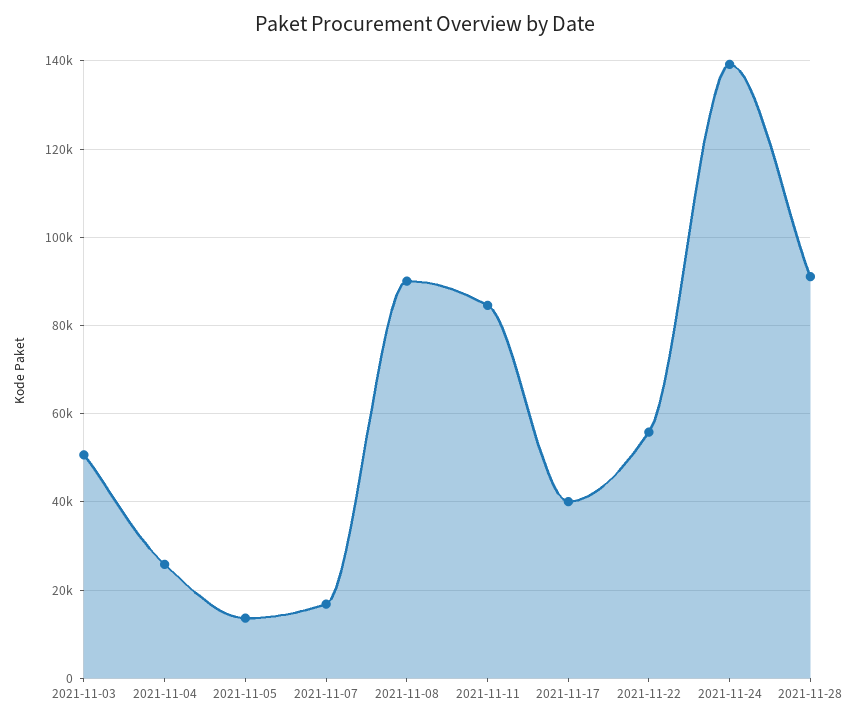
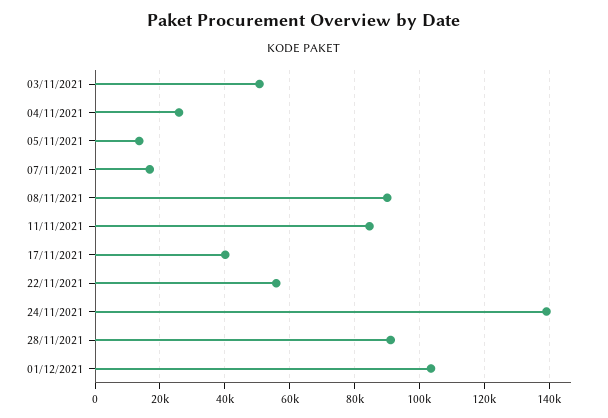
01/12/2021: none -> 104000

